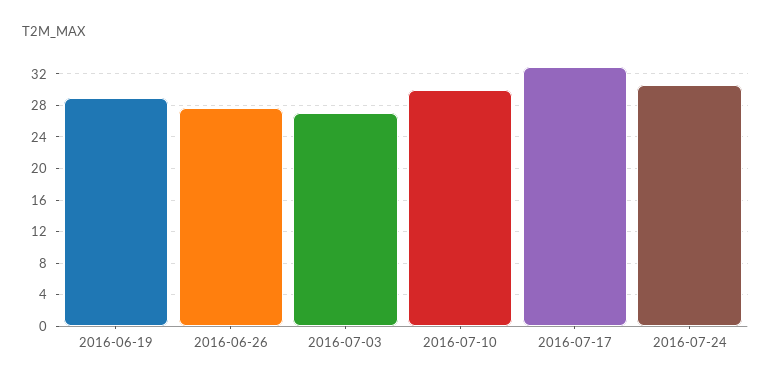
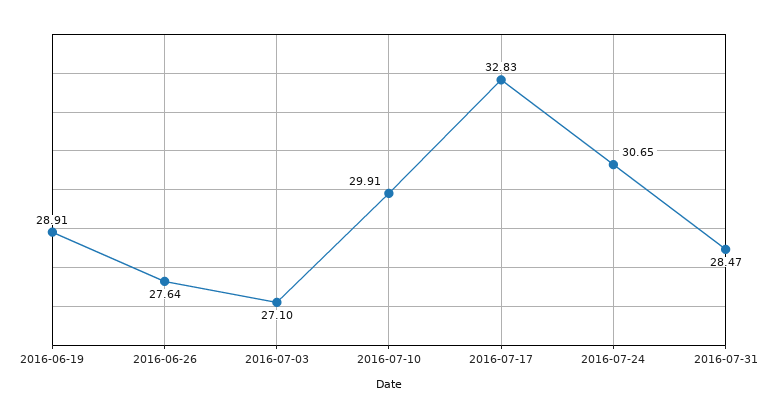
2016-07-31: none -> 28.47

